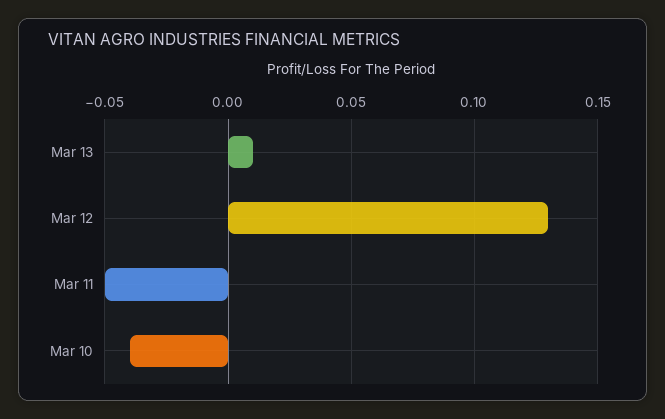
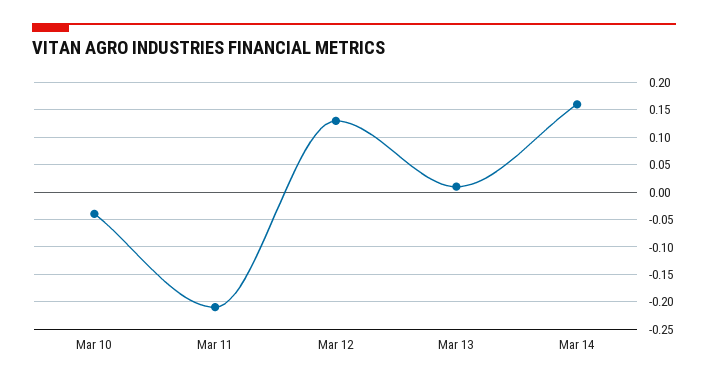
Mar 11: -0.05 -> -0.2
Mar 14: none -> 0.15

